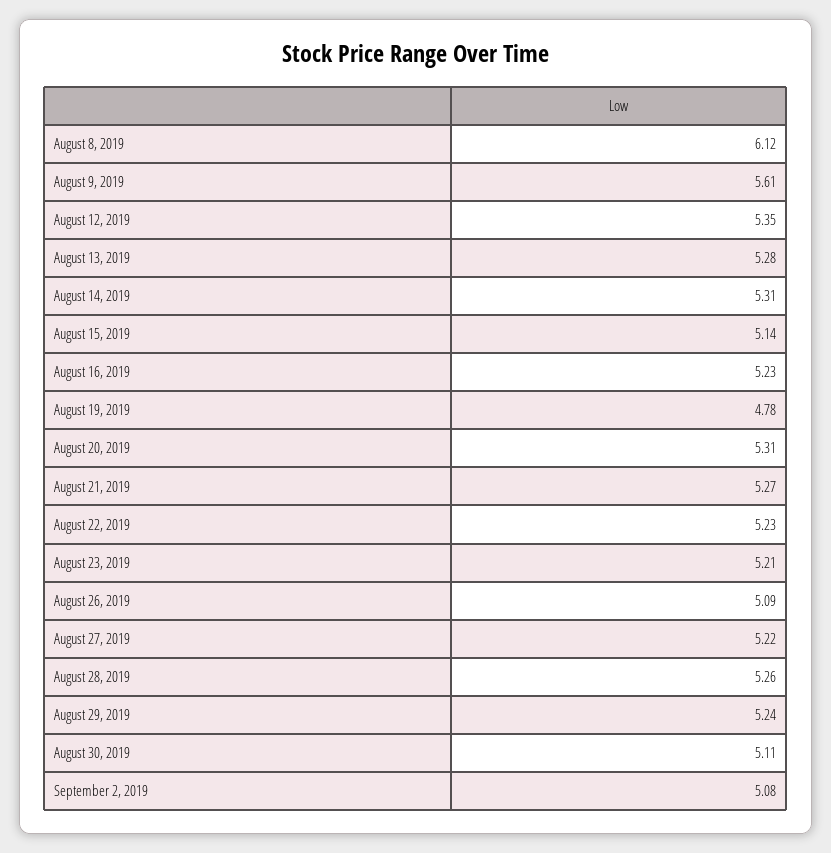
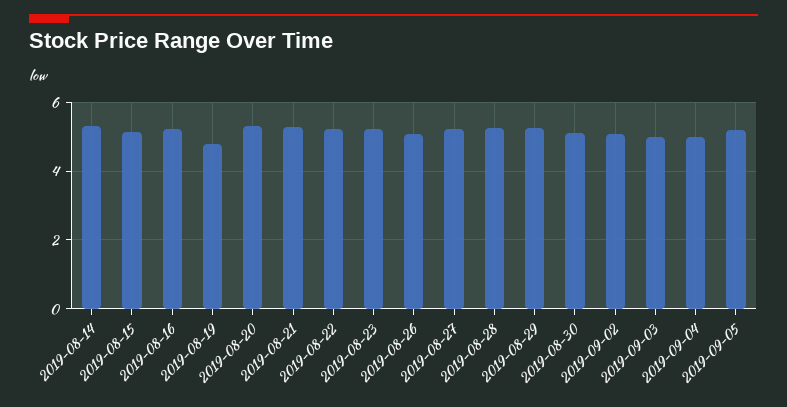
August 8, 2019: 6.12 -> none
August 9, 2019: 5.61 -> none
August 12, 2019: 5.35 -> none
August 13, 2019: 5.28 -> none
2019-09-03: none -> 5
2019-09-04: none -> 5
2019-09-05: none -> 5.2

